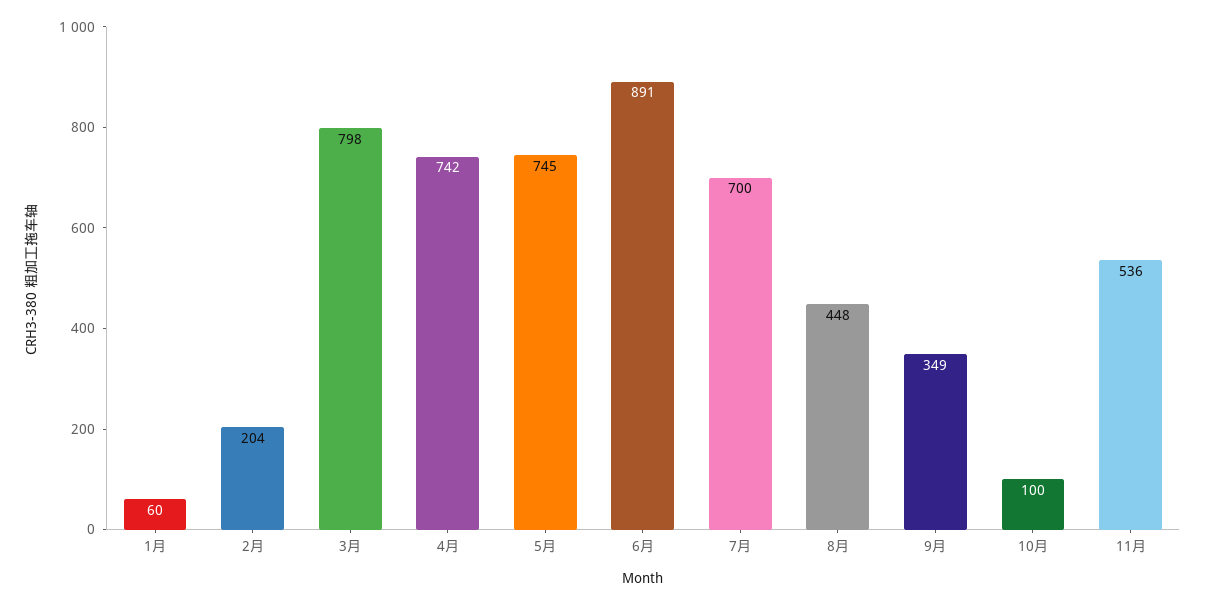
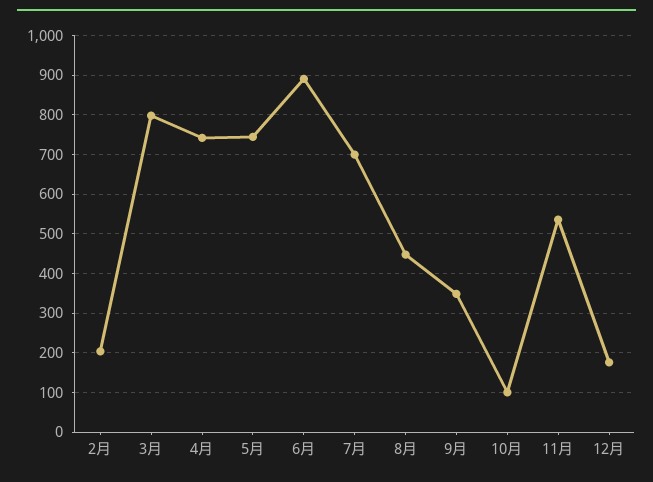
1月: 60 -> none
12月: none -> 180

